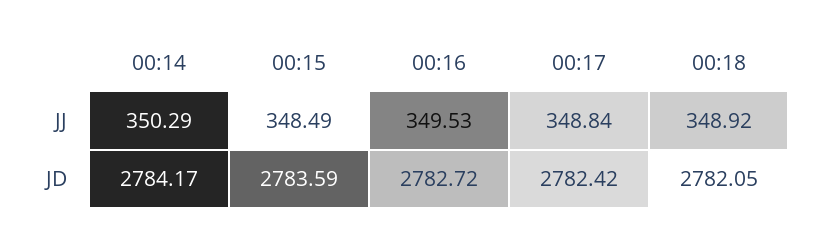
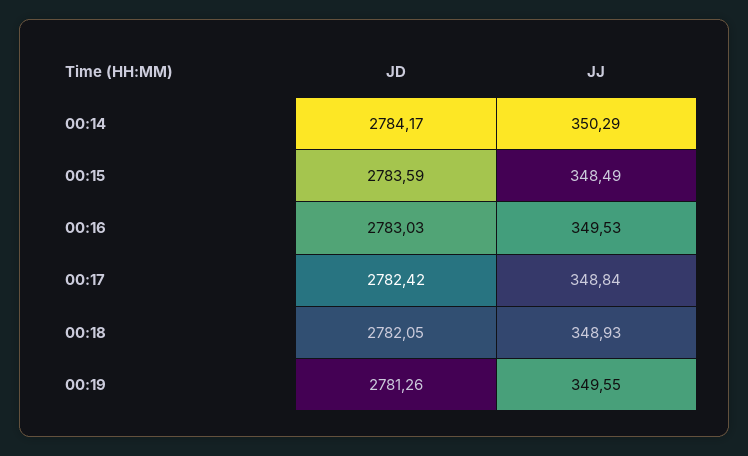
00:18, JJ: 348.92 -> 348.93
00:16, JD: 2782.72 -> 2783.03
00:19, JD: none -> 2781.26
00:19, JJ: none -> 349.55

